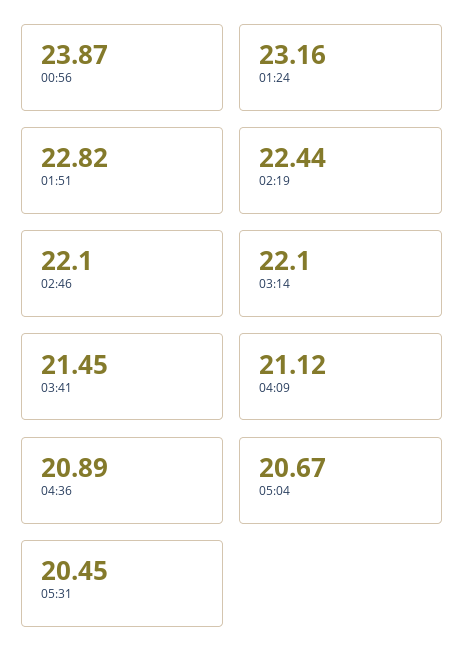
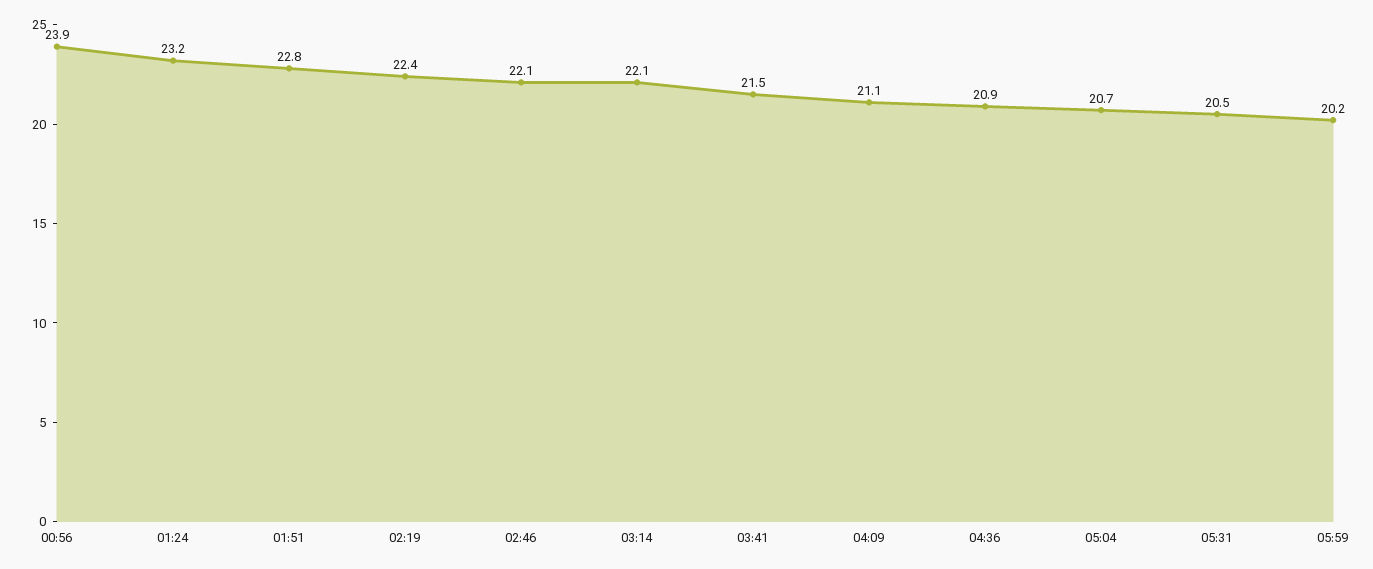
05:59: none -> 20.2

